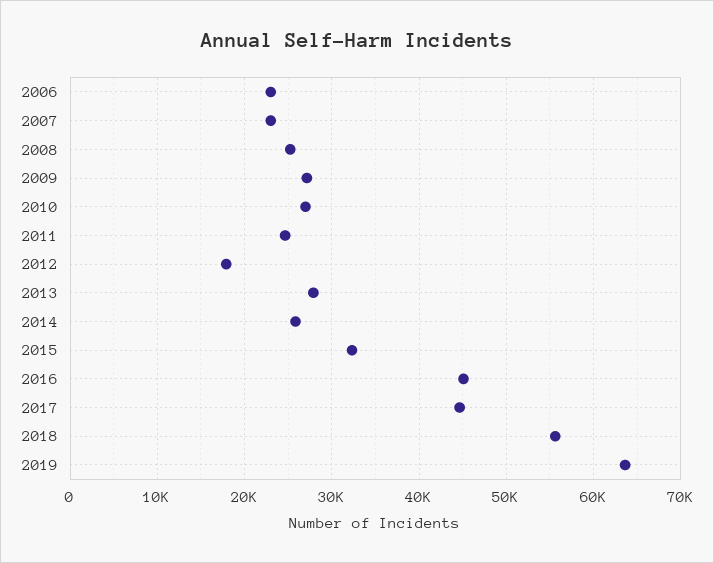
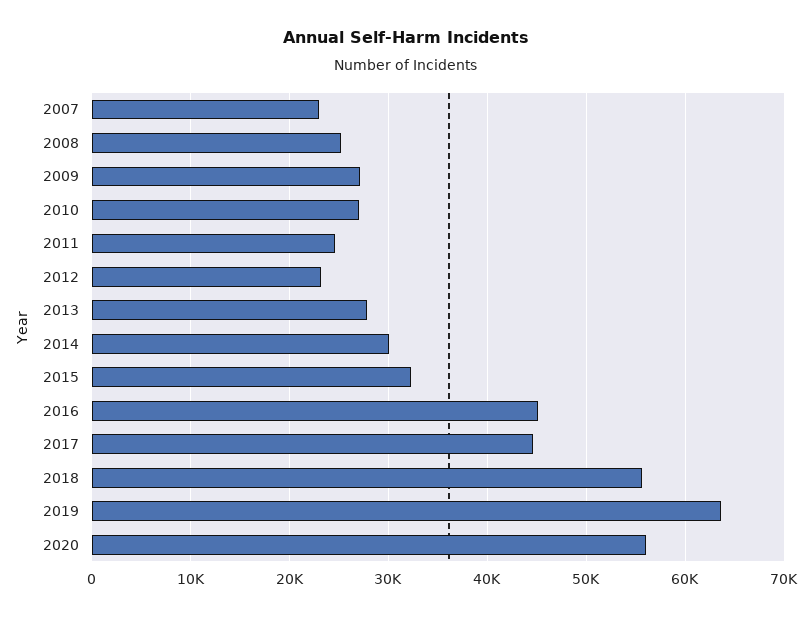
2006: 23000 -> none
2012: 18000 -> 23000
2014: 26000 -> 30000
2020: none -> 56000

